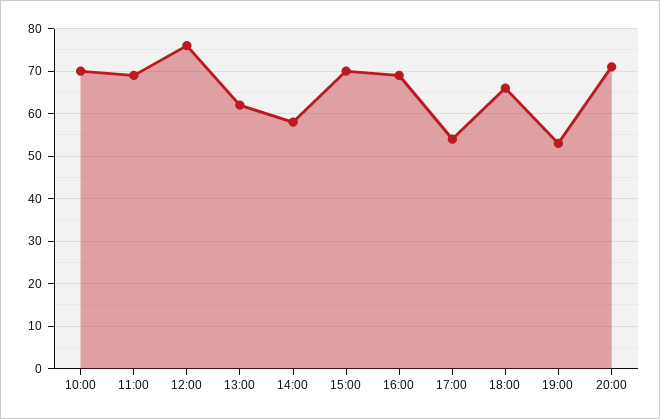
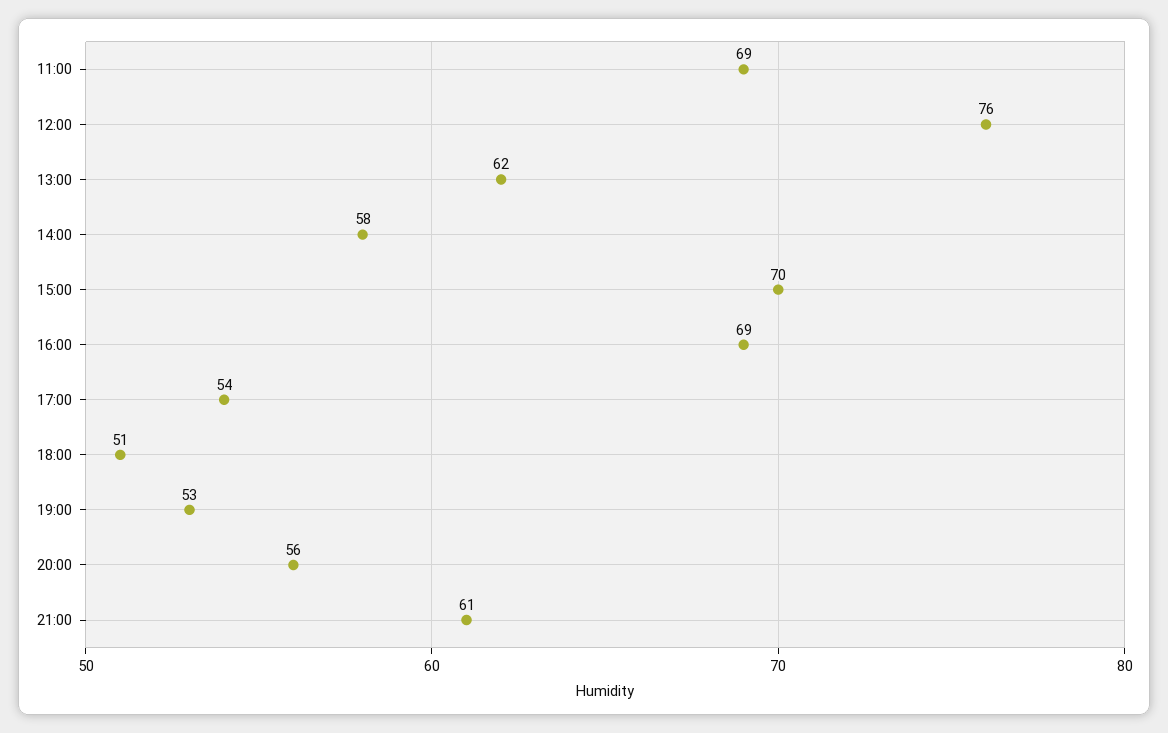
10:00: 70 -> none
18:00: 65 -> 51
20:00: 70 -> 56
21:00: none -> 61

